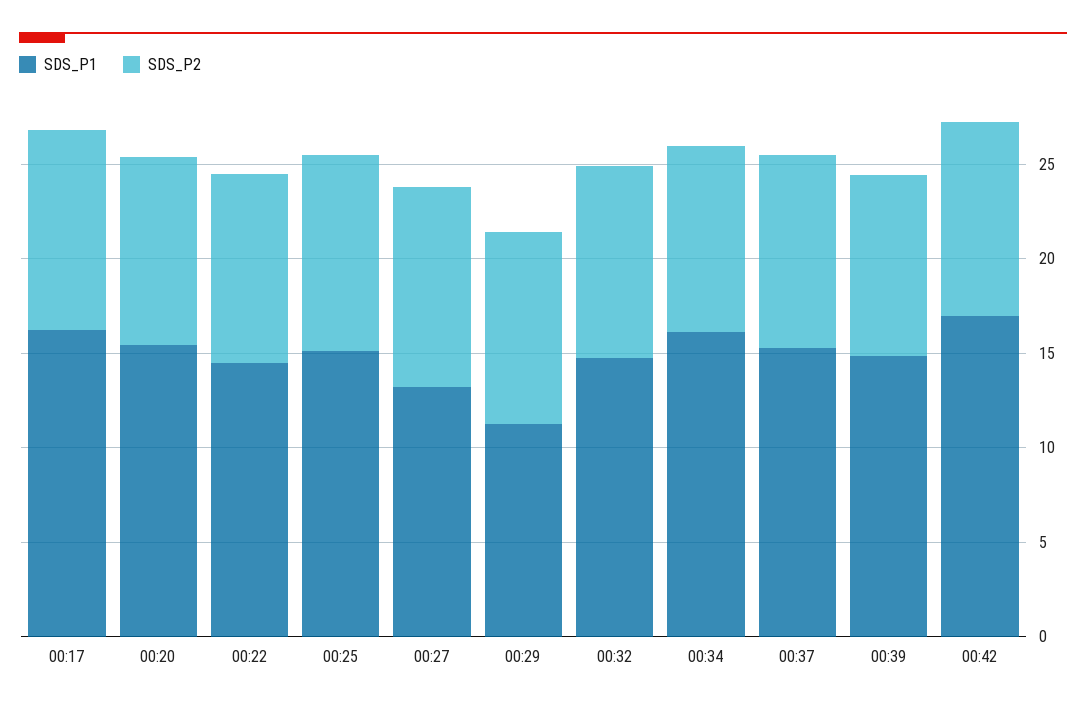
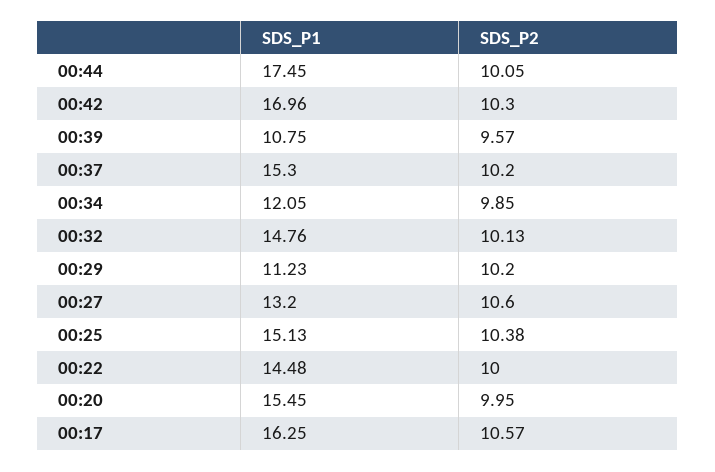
SDS_P1, 00:34: 16 -> 12.05
SDS_P1, 00:39: 15 -> 10.75
SDS_P1, 00:44: none -> 17.45
SDS_P2, 00:44: none -> 10.05

